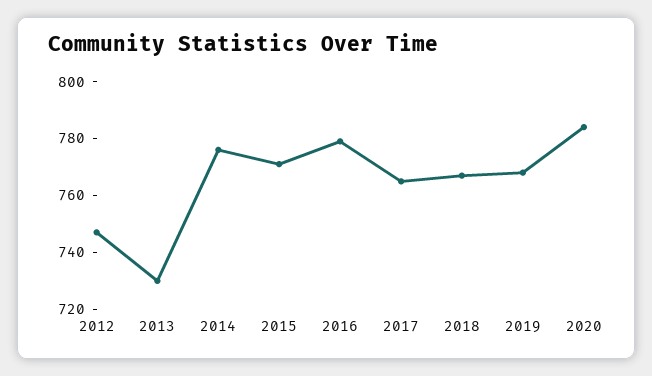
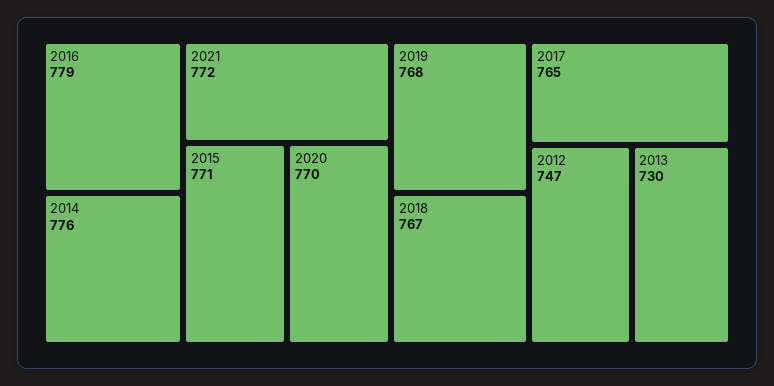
2020: 785 -> 770
2021: none -> 772

